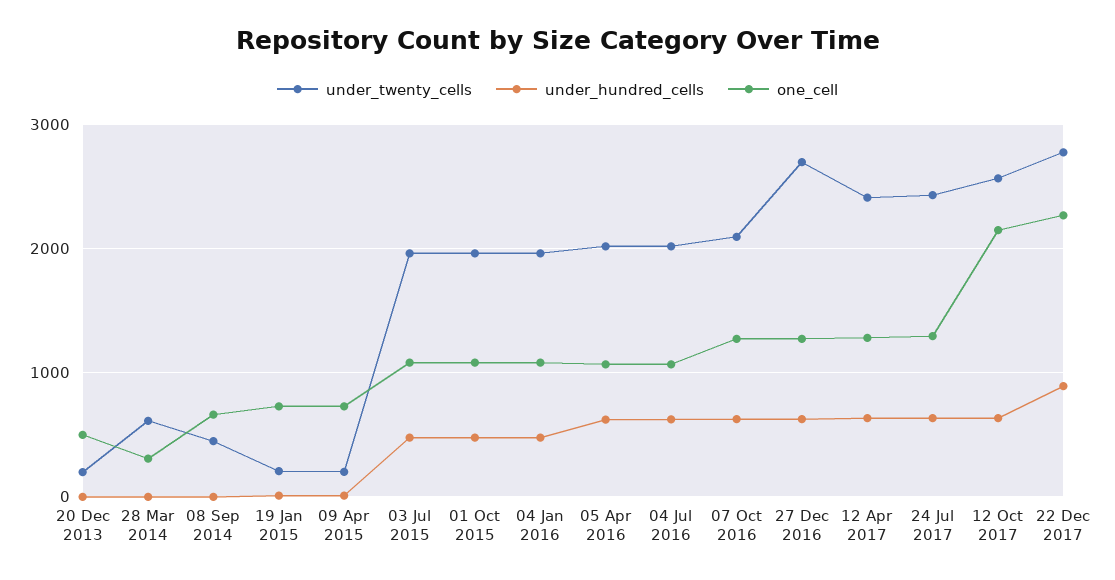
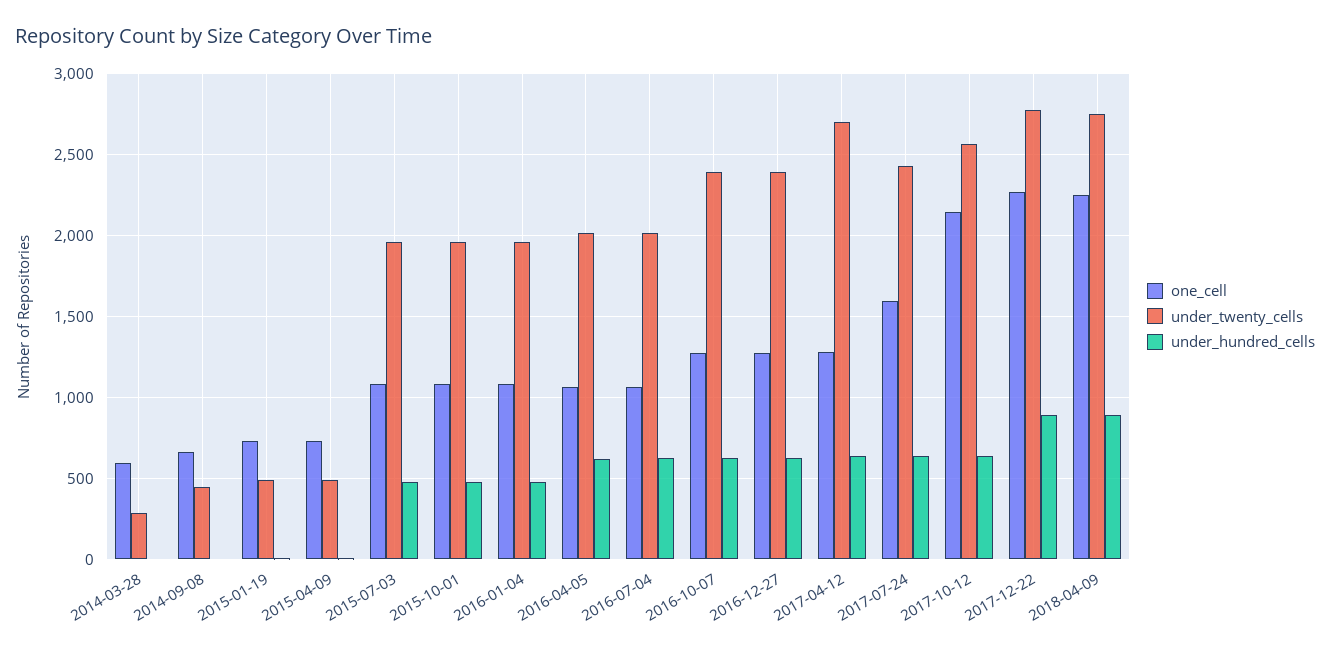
under_twenty_cells, 20 Dec 2013: 200 -> none
under_hundred_cells, 20 Dec 2013: 0 -> none
one_cell, 20 Dec 2013: 500 -> none
under_twenty_cells, 28 Mar 2014: 600 -> 300
one_cell, 28 Mar 2014: 300 -> 600
under_twenty_cells, 19 Jan 2015: 200 -> 500
under_twenty_cells, 09 Apr 2015: 200 -> 500
under_twenty_cells, 07 Oct 2016: 2100 -> 2400
under_twenty_cells, 27 Dec 2016: 2700 -> 2400
under_twenty_cells, 12 Apr 2017: 2400 -> 2700
one_cell, 24 Jul 2017: 1300 -> 1600
one_cell, 2018-04-09: none -> 2250
under_twenty_cells, 2018-04-09: none -> 2750
under_hundred_cells, 2018-04-09: none -> 900

